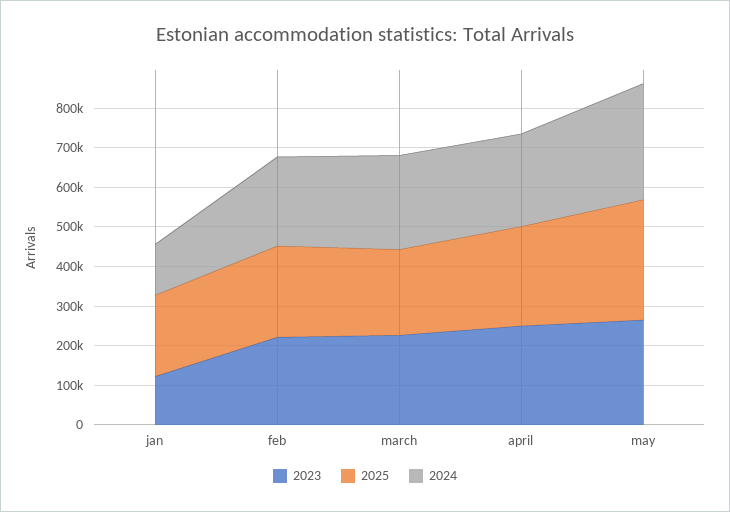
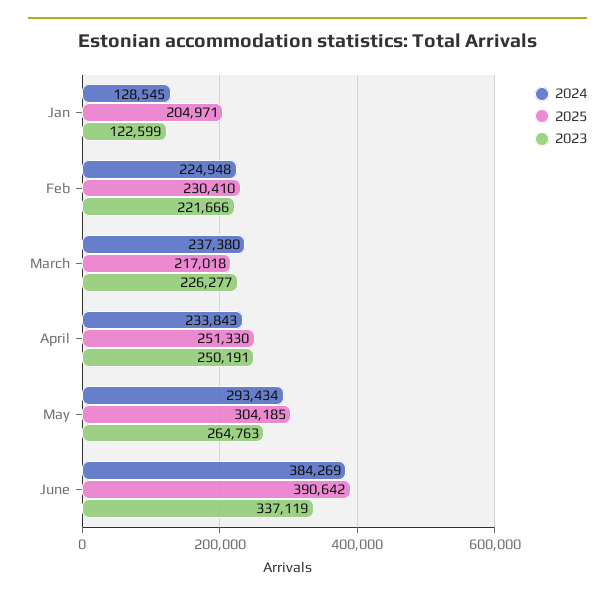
2024, June: none -> 384269
2025, June: none -> 390642
2023, June: none -> 337119

